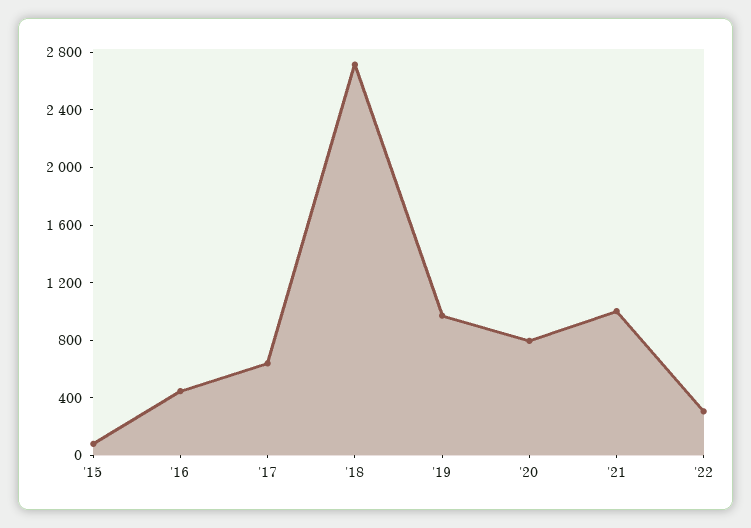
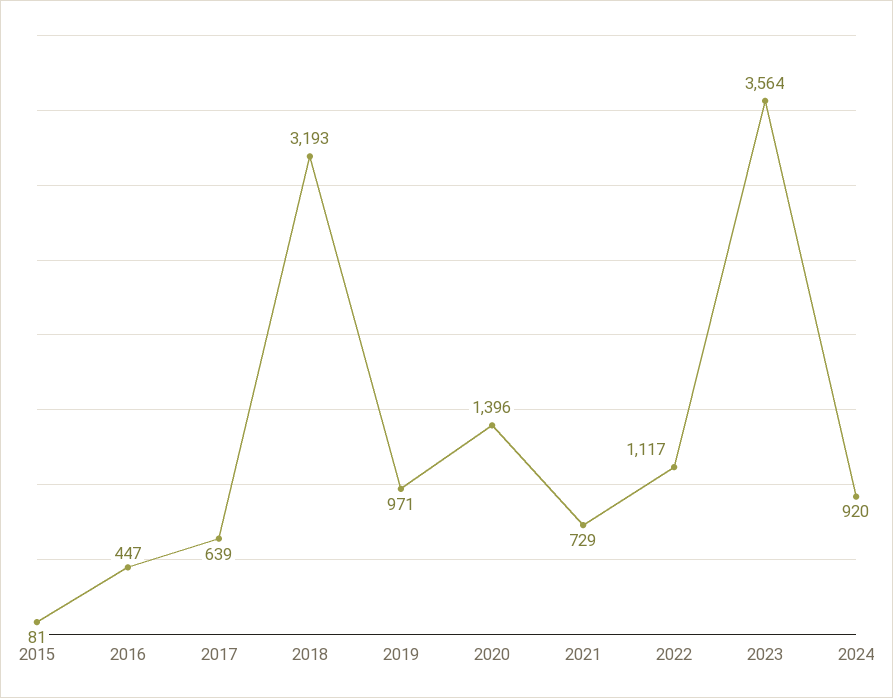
'18: 2700 -> 3193
'20: 800 -> 1396
'21: 1000 -> 729
'22: 300 -> 1117
2023: none -> 3564
2024: none -> 920

